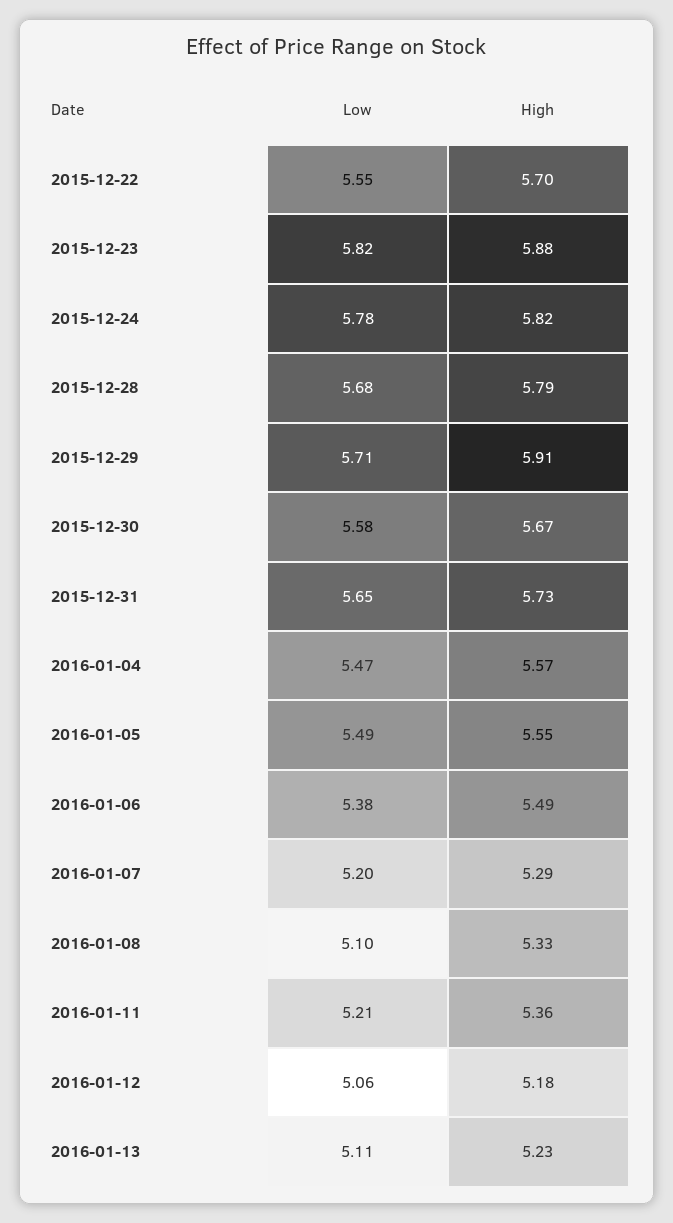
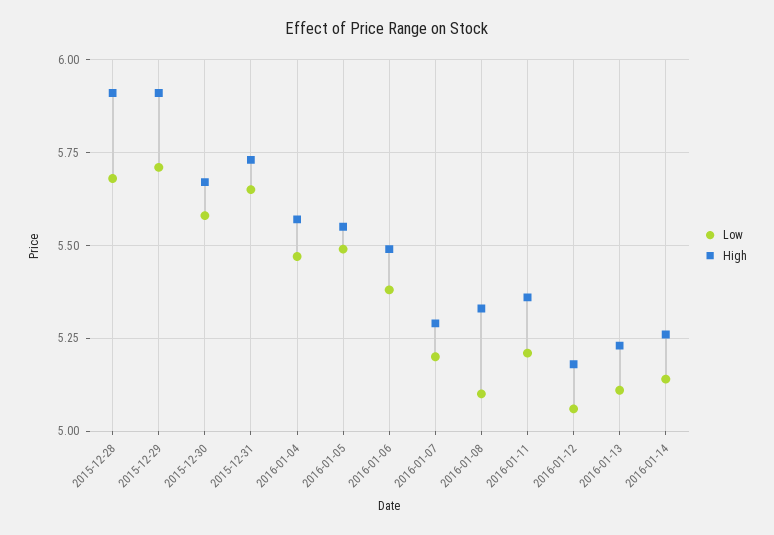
Low, 2015-12-22: 5.55 -> none
High, 2015-12-22: 5.7 -> none
Low, 2015-12-23: 5.82 -> none
High, 2015-12-23: 5.88 -> none
Low, 2015-12-24: 5.78 -> none
High, 2015-12-24: 5.82 -> none
High, 2015-12-28: 5.79 -> 5.9
Low, 2016-01-14: none -> 5.15
High, 2016-01-14: none -> 5.25

